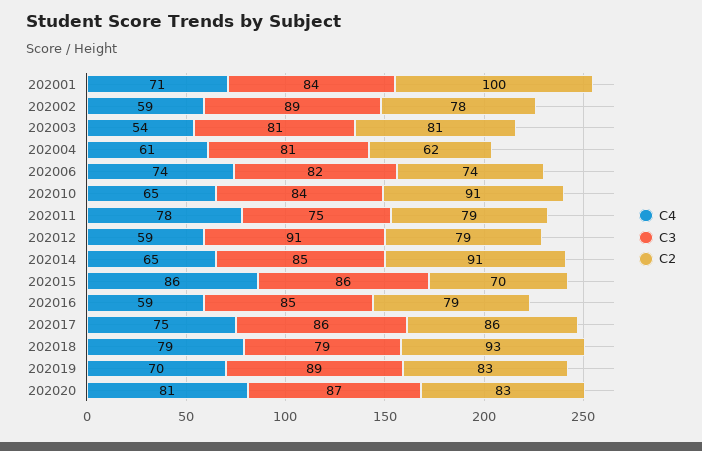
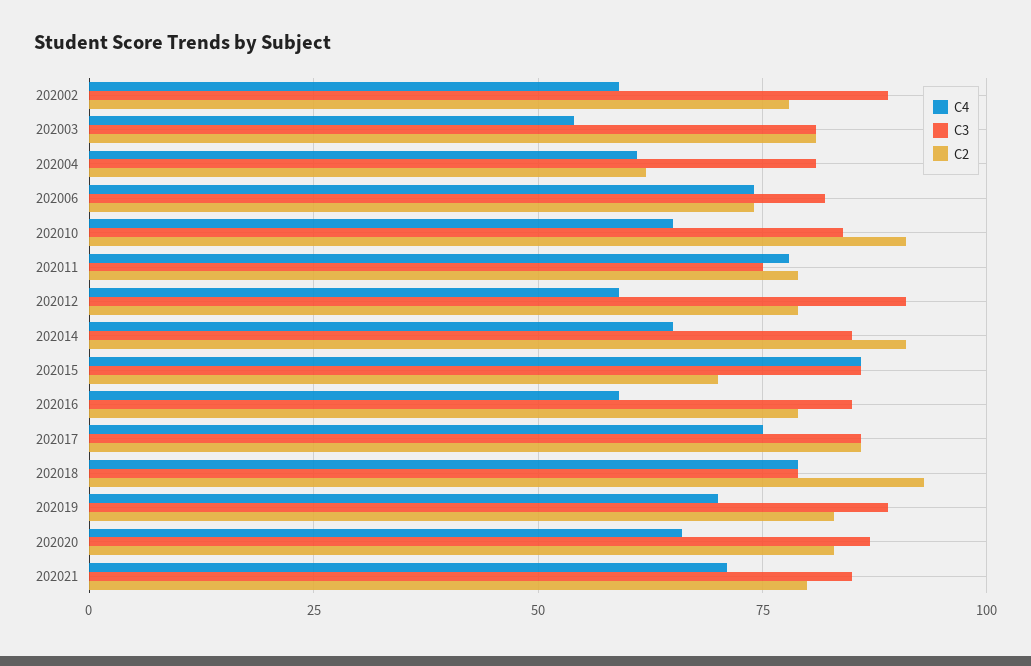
C4, 202001: 71 -> none
C3, 202001: 84 -> none
C2, 202001: 100 -> none
C4, 202020: 81 -> 65
C4, 202021: none -> 70
C3, 202021: none -> 85
C2, 202021: none -> 80

